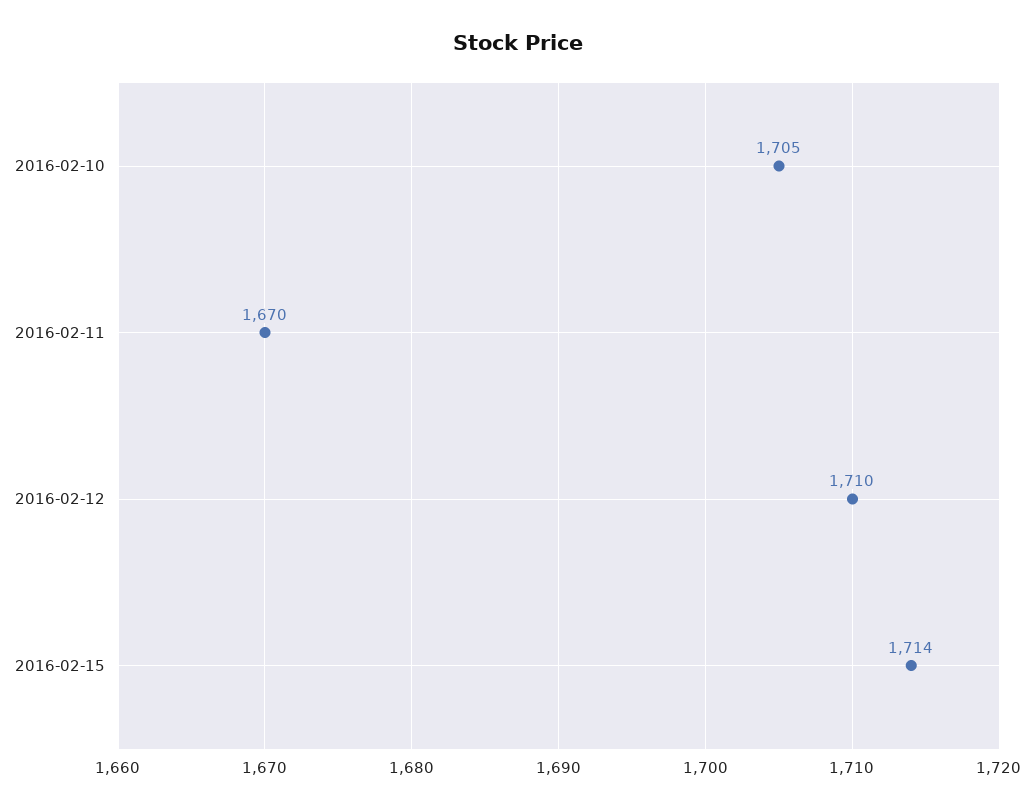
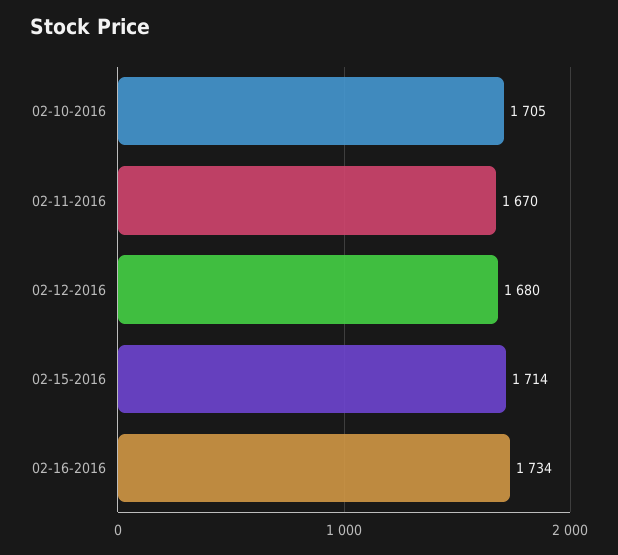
2016-02-12: 1710 -> 1680
02-16-2016: none -> 1734

